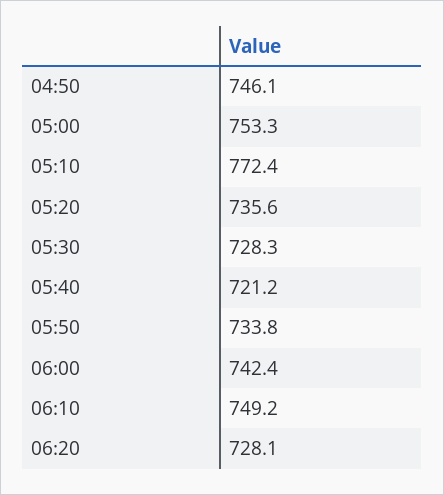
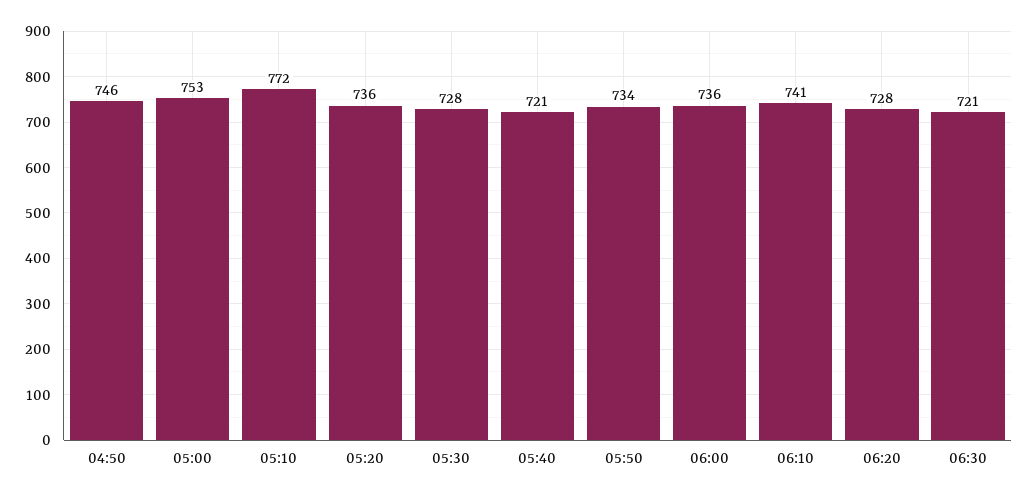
06:00: 742.4 -> 736
06:10: 749.2 -> 741
06:30: none -> 721

